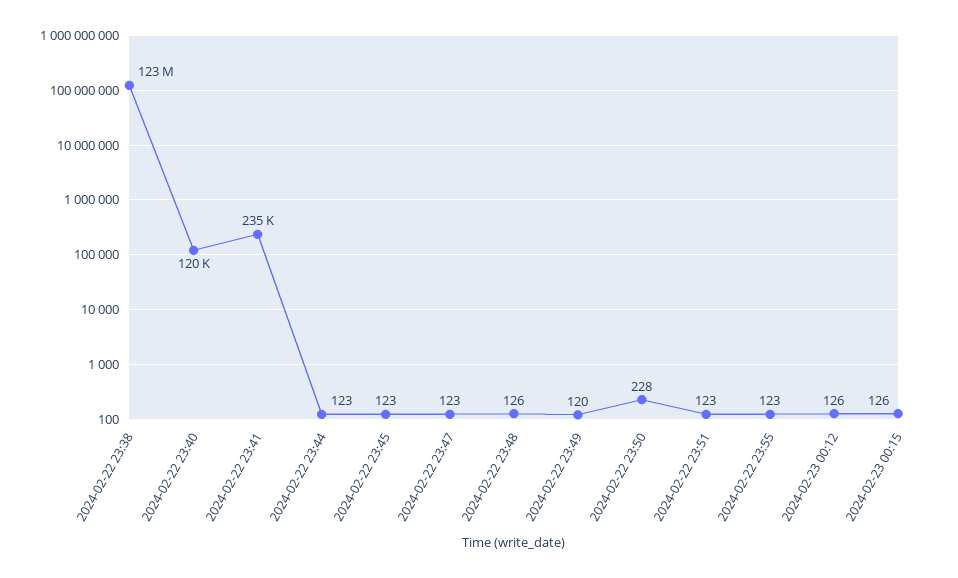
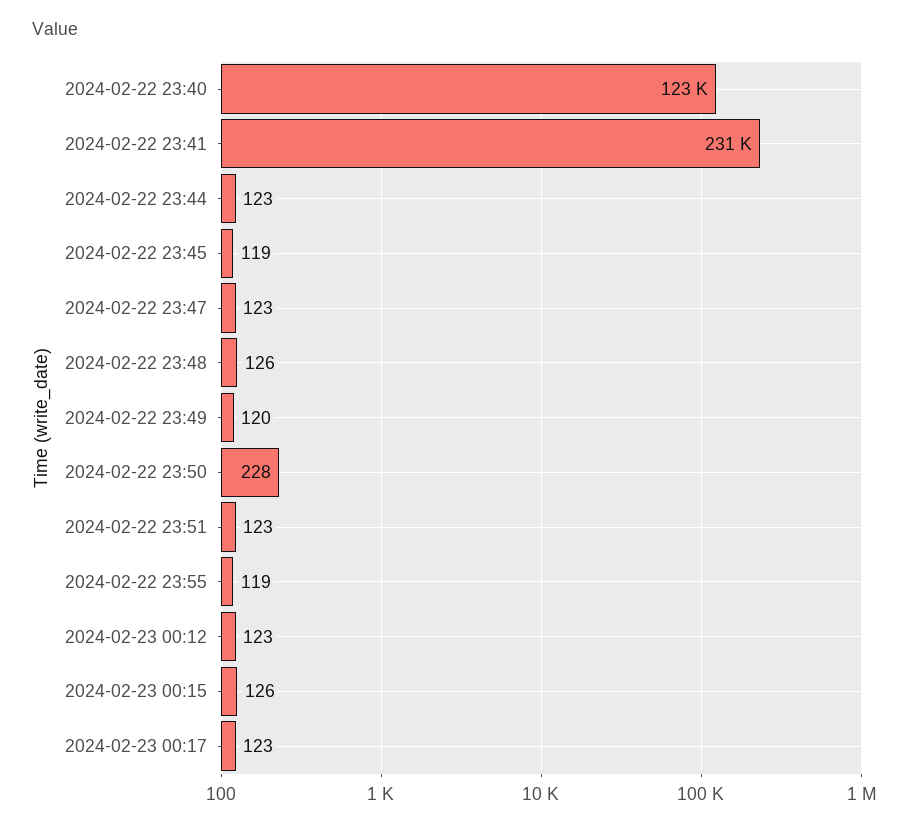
2024-02-22 23:38: 123000000 -> none
2024-02-22 23:40: 120000 -> 123000
2024-02-22 23:41: 235000 -> 231000
2024-02-22 23:45: 123 -> 119
2024-02-22 23:55: 123 -> 119
2024-02-23 00:12: 126 -> 123
2024-02-23 00:17: none -> 123

